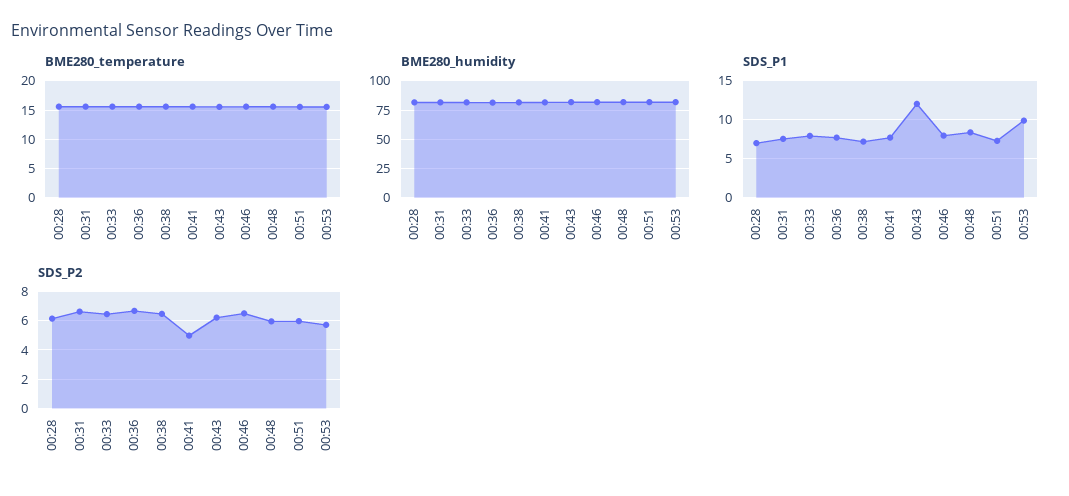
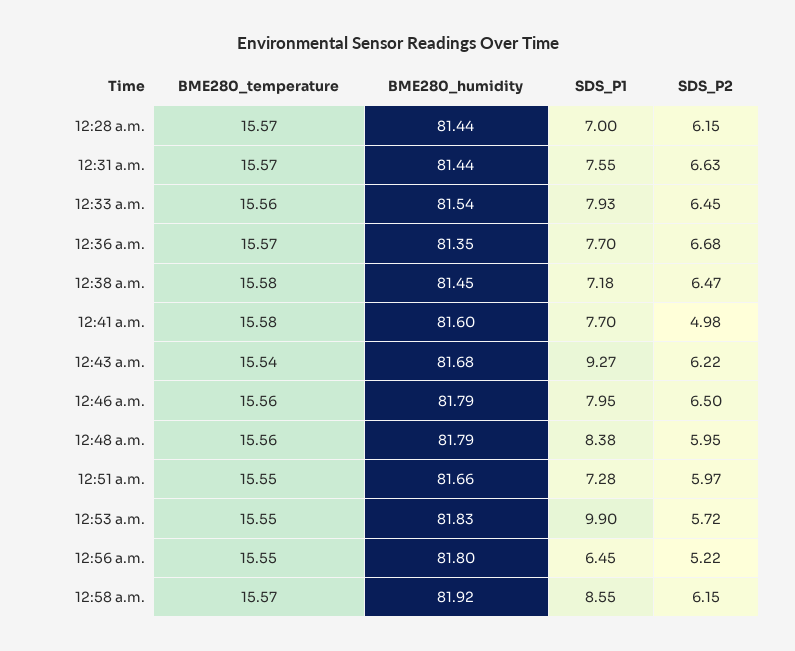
SDS_P1, 00:43: 12 -> 9.27
BME280_temperature, 12:56 a.m.: none -> 15.55
BME280_humidity, 12:56 a.m.: none -> 81.8
SDS_P1, 12:56 a.m.: none -> 6.45
SDS_P2, 12:56 a.m.: none -> 5.22
BME280_temperature, 12:58 a.m.: none -> 15.57
BME280_humidity, 12:58 a.m.: none -> 81.92
SDS_P1, 12:58 a.m.: none -> 8.55
SDS_P2, 12:58 a.m.: none -> 6.15

